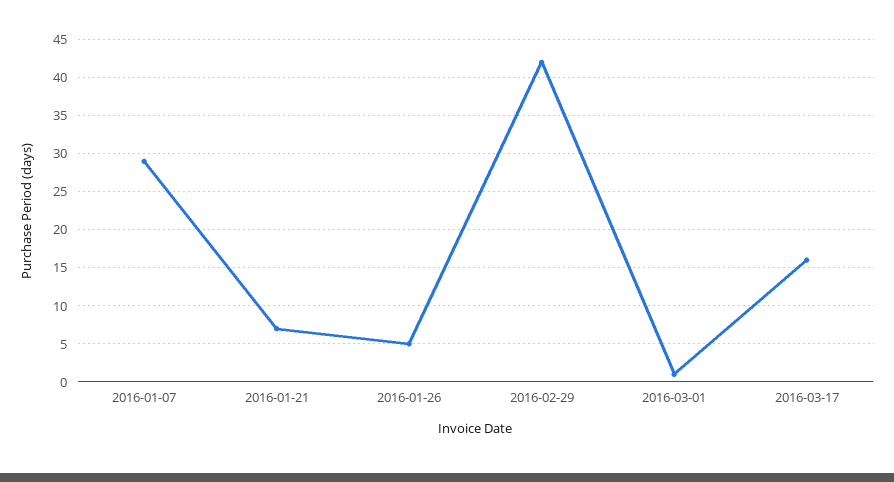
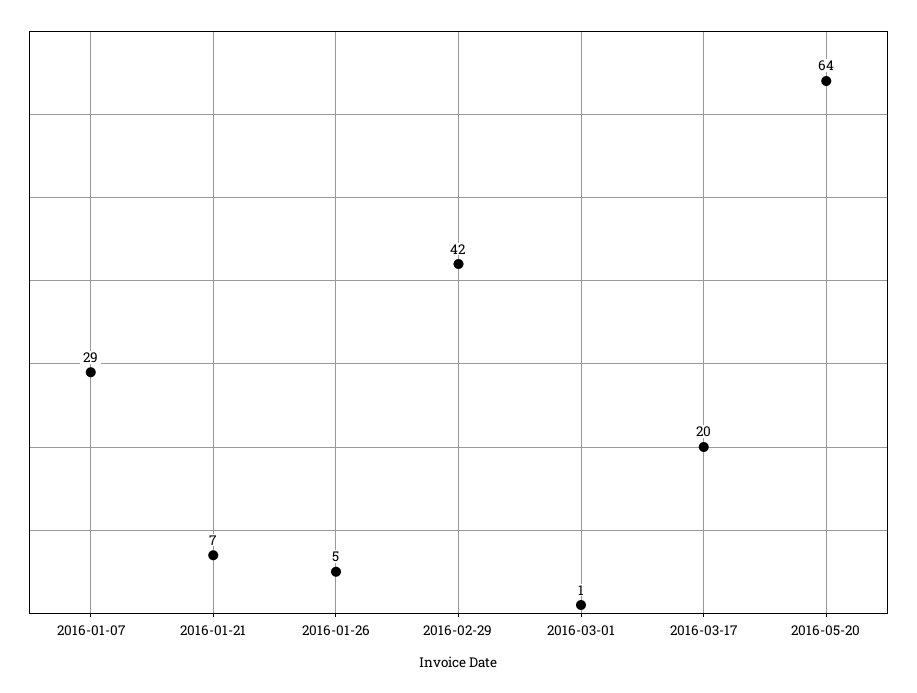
2016-03-17: 16 -> 20
2016-05-20: none -> 64

